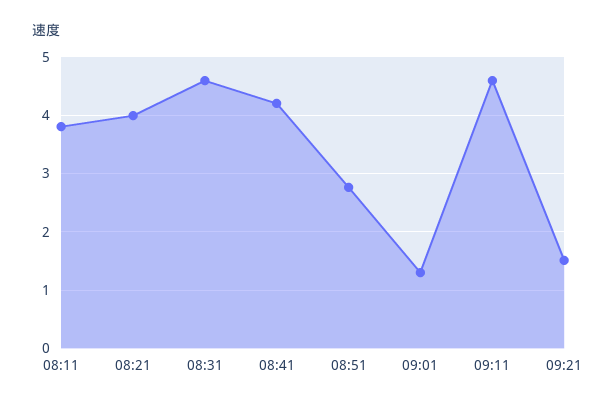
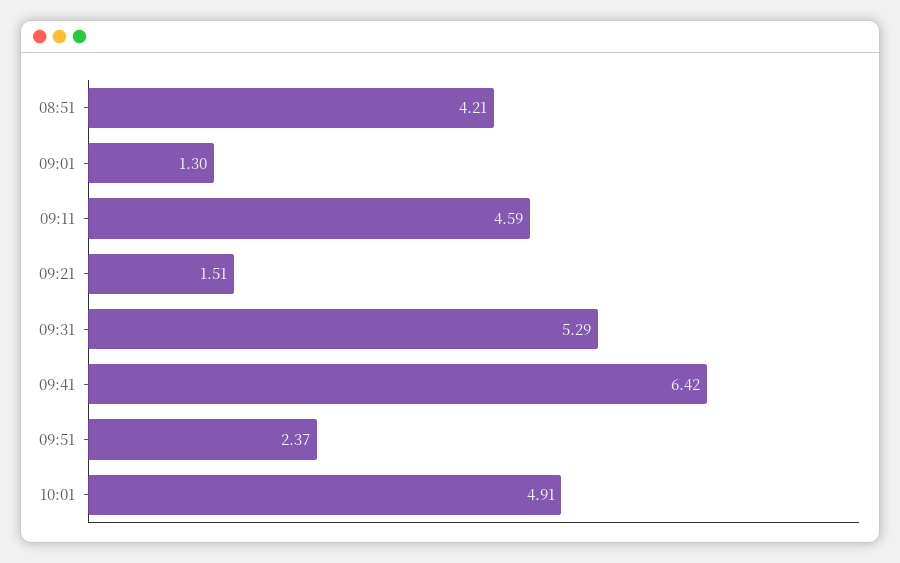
08:11: 3.8 -> none
08:21: 4 -> none
08:31: 4.6 -> none
08:41: 4.2 -> none
08:51: 2.8 -> 4.21
09:31: none -> 5.29
09:41: none -> 6.42
09:51: none -> 2.37
10:01: none -> 4.91

